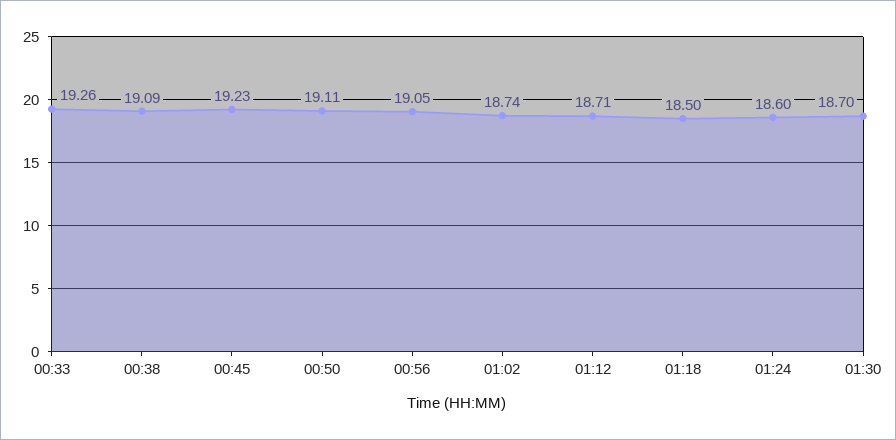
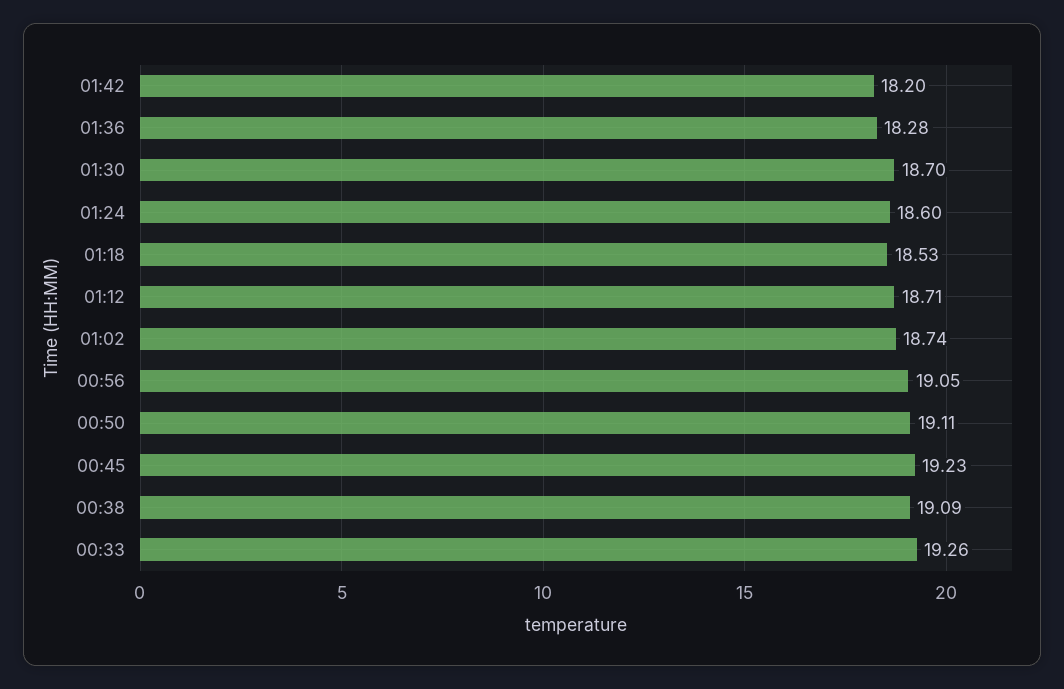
01:18: 18.5 -> 18.53
01:42: none -> 18.2
01:36: none -> 18.28

